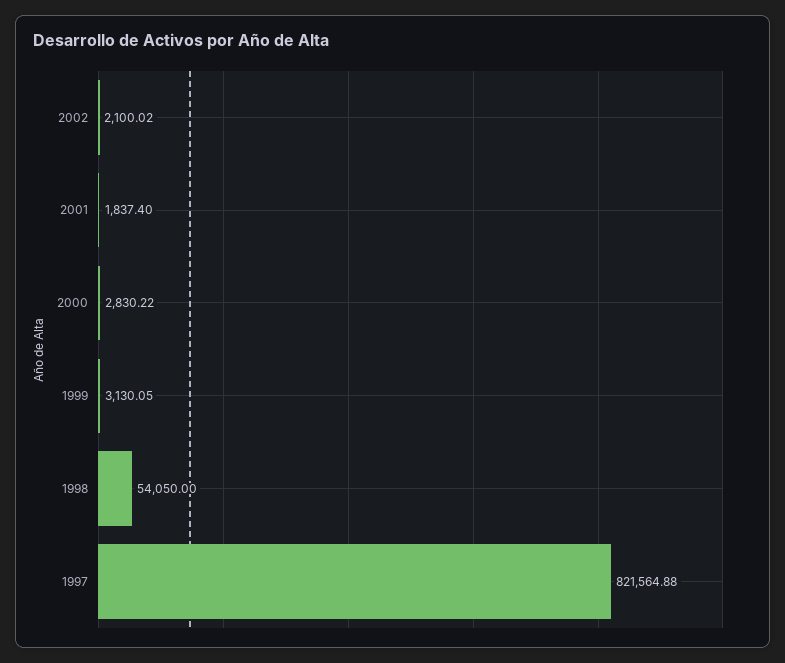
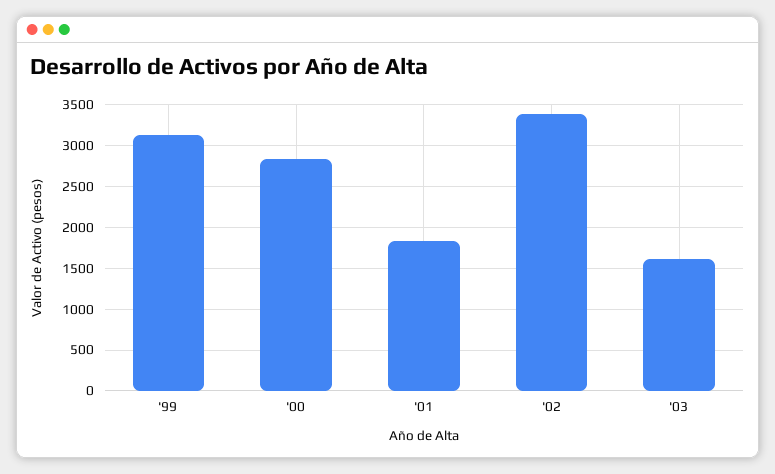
2002: 2100.02 -> 3400
1998: 54050 -> none
1997: 821564.88 -> none
'03: none -> 1600

